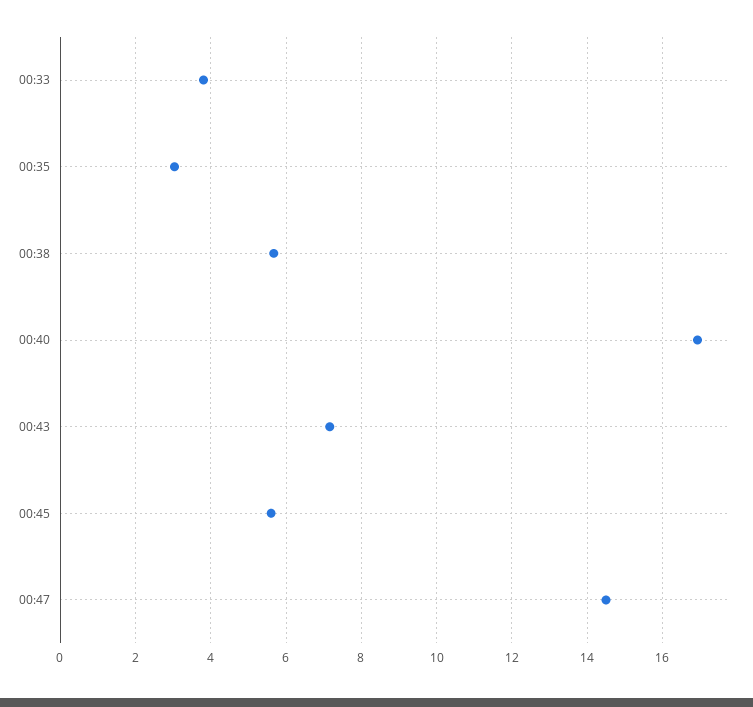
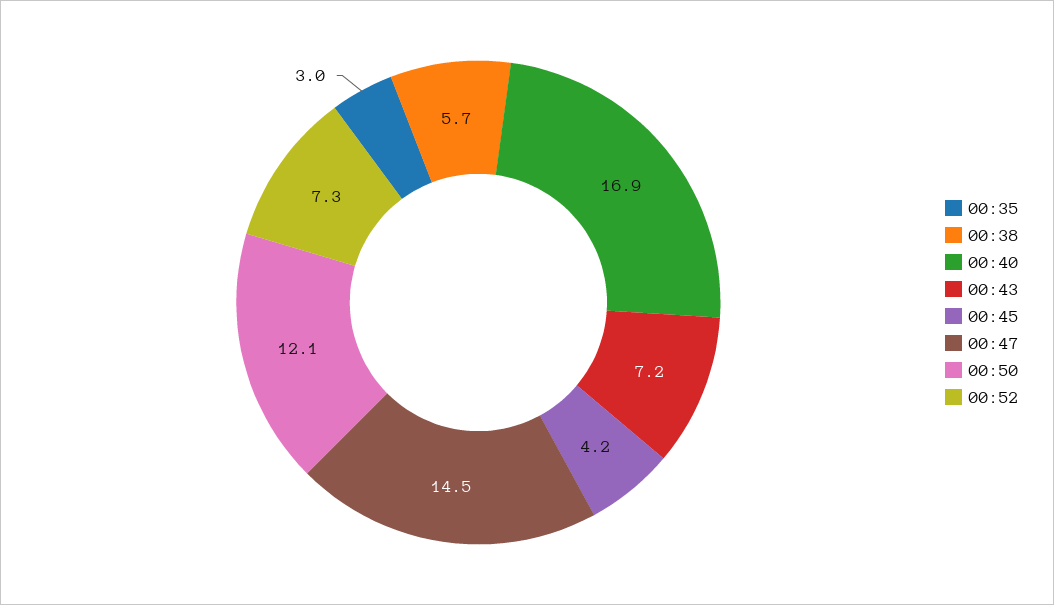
00:33: 3.8 -> none
00:45: 5.6 -> 4.2
00:50: none -> 12.1
00:52: none -> 7.3

